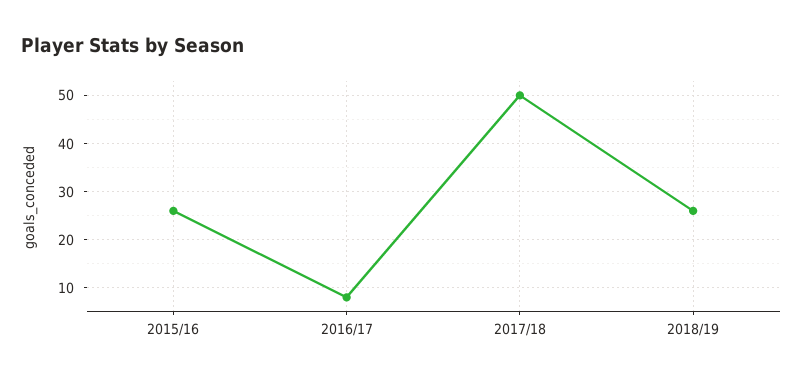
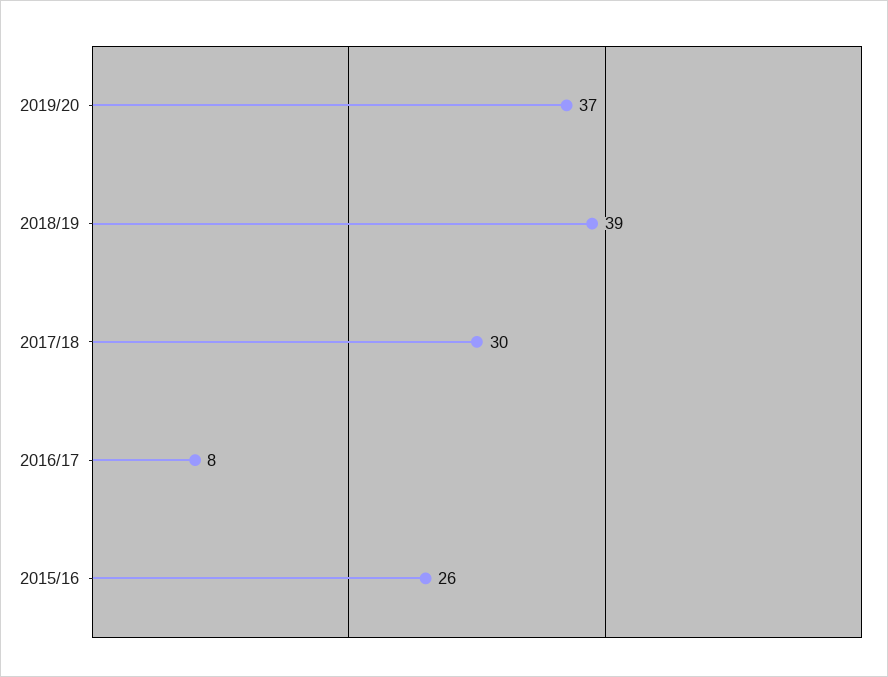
2017/18: 50 -> 30
2018/19: 25 -> 39
2019/20: none -> 37

